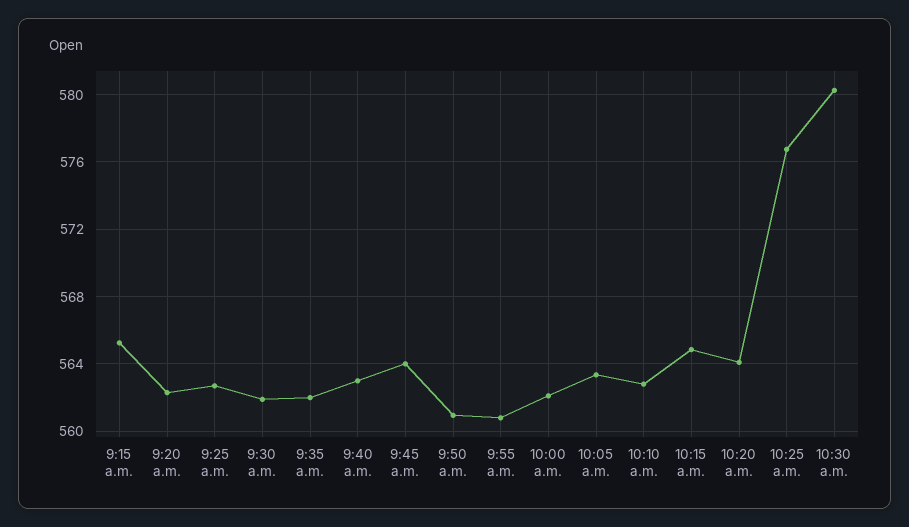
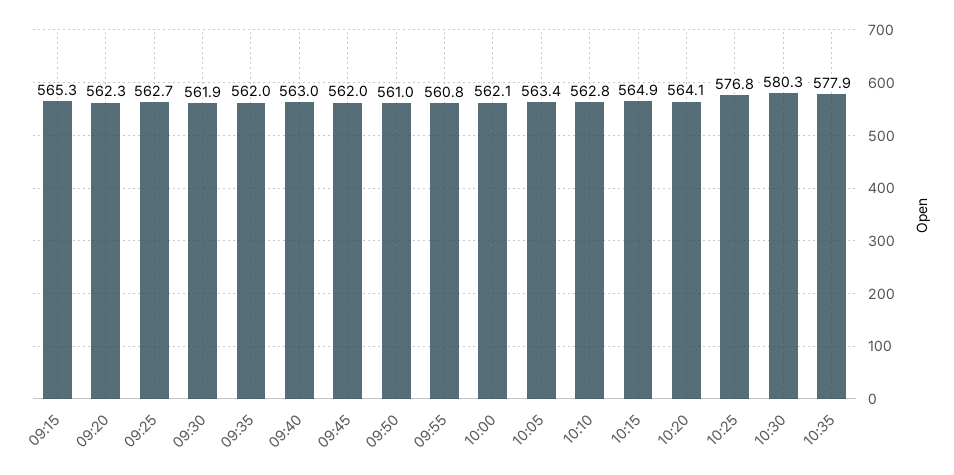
9:45 a.m.: 564 -> 562
10:35: none -> 577.9

